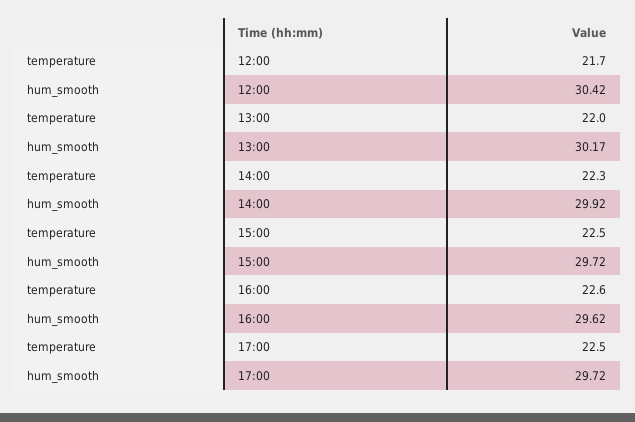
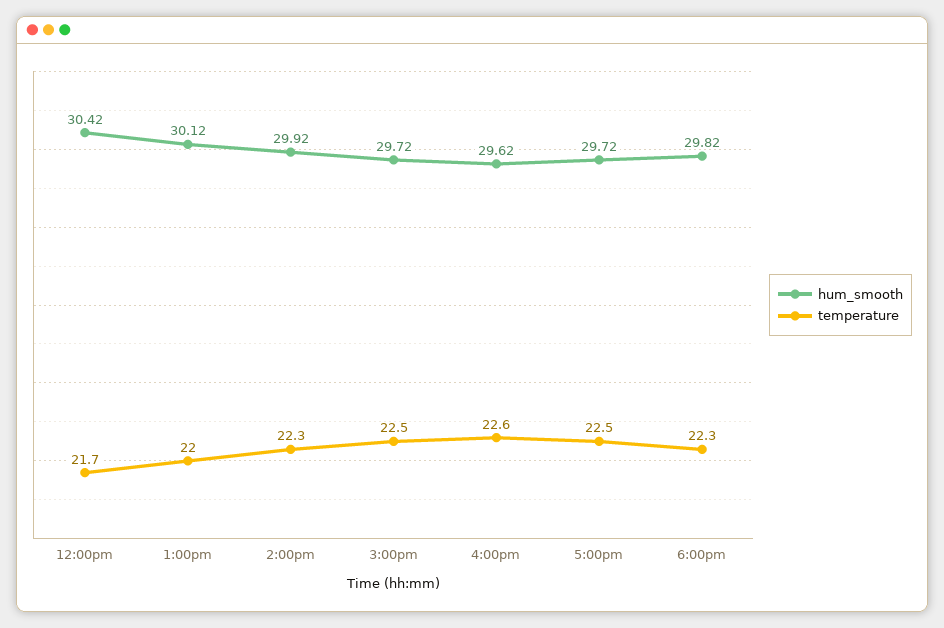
hum_smooth, 13:00: 30.17 -> 30.12
hum_smooth, 6:00pm: none -> 29.82
temperature, 6:00pm: none -> 22.3

